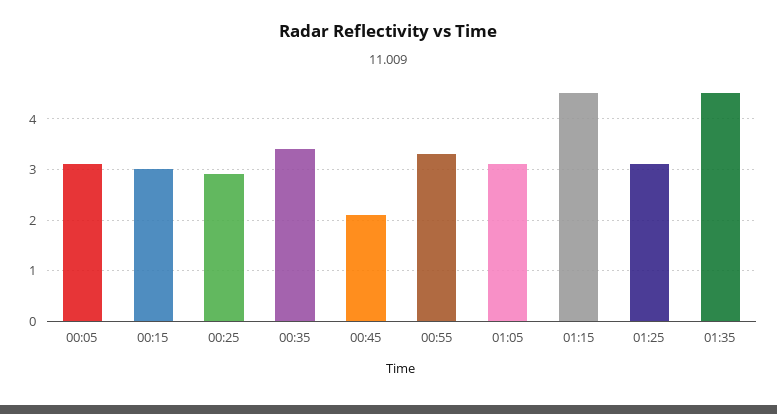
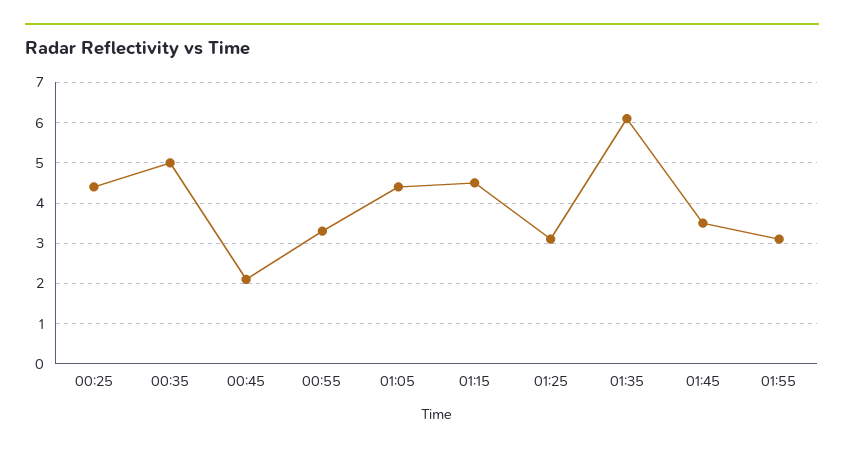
00:05: 3 -> none
00:15: 3 -> none
00:25: 3 -> 4.5
00:35: 3.5 -> 5
01:05: 3 -> 4.5
01:35: 4.5 -> 6
01:45: none -> 3.5
01:55: none -> 3

